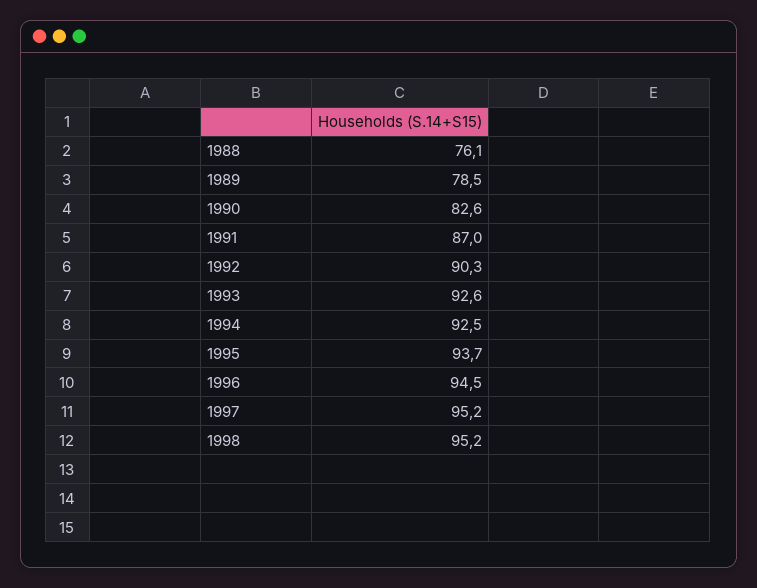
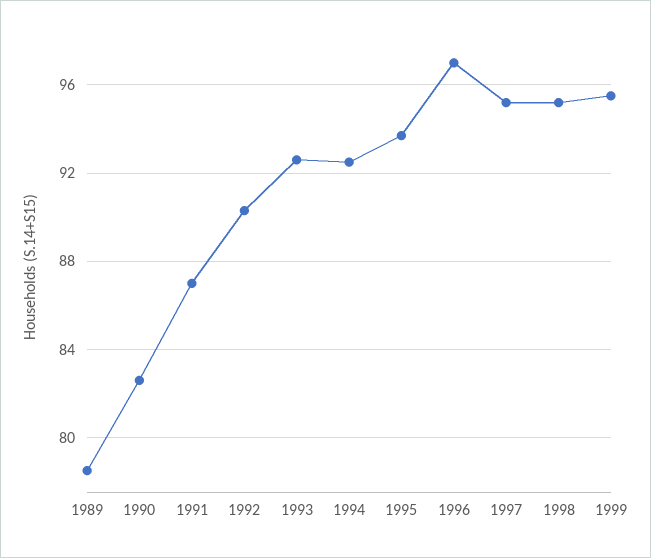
1988: 76.1 -> none
1996: 94.5 -> 97
1999: none -> 95.5

